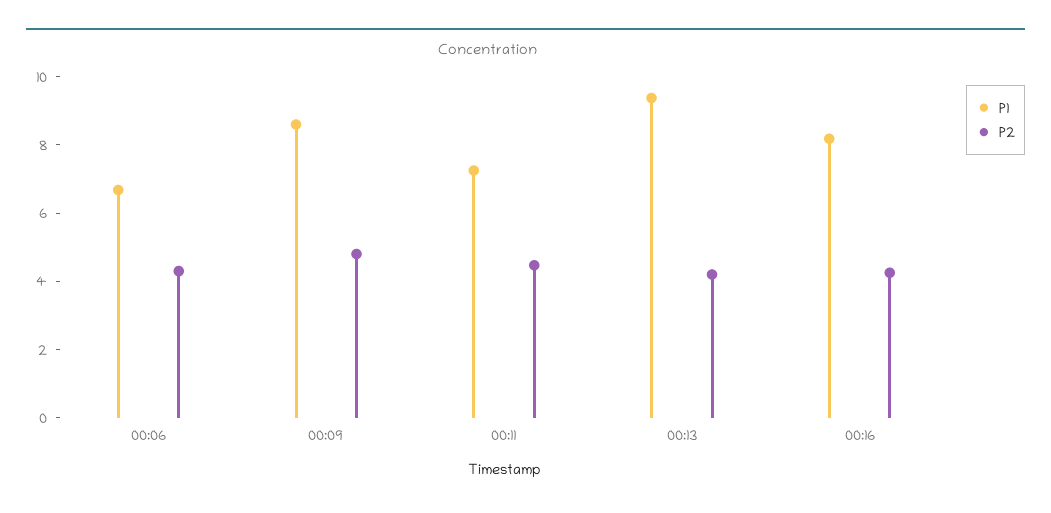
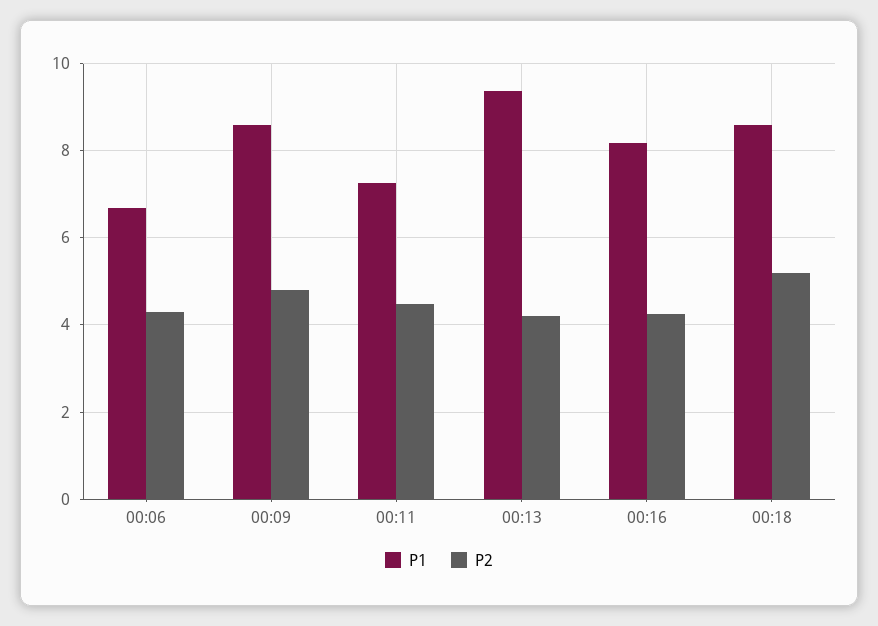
P1, 00:18: none -> 8.6
P2, 00:18: none -> 5.2

